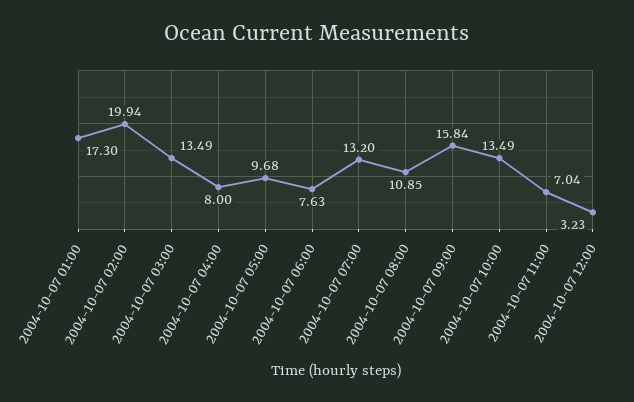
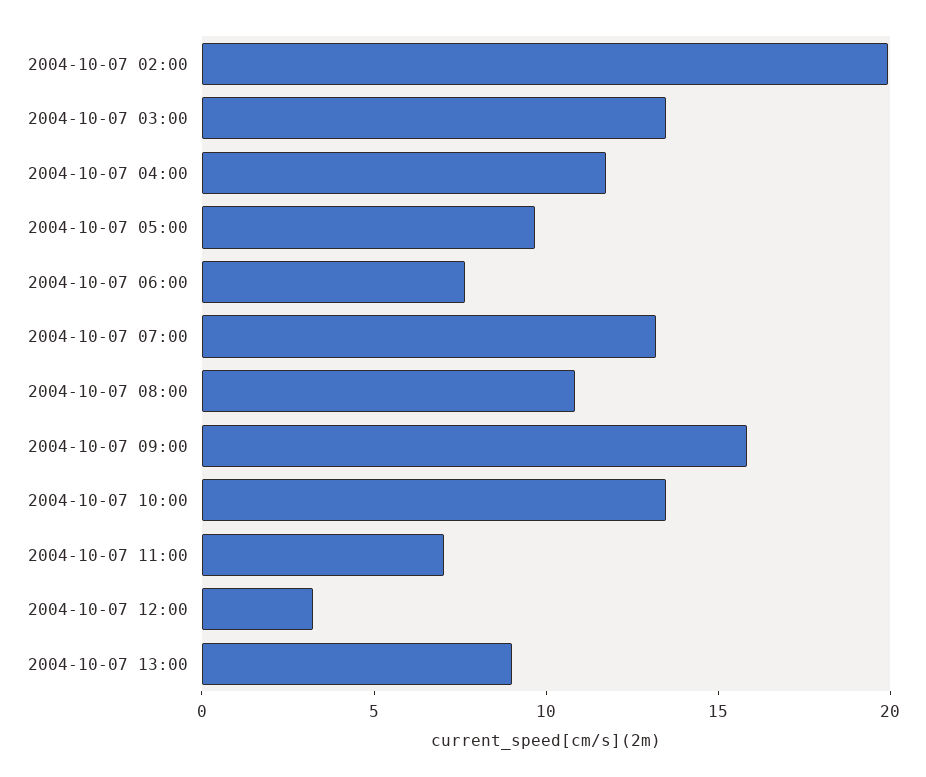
2004-10-07 01:00: 17.3 -> none
2004-10-07 04:00: 8 -> 12
2004-10-07 13:00: none -> 9

